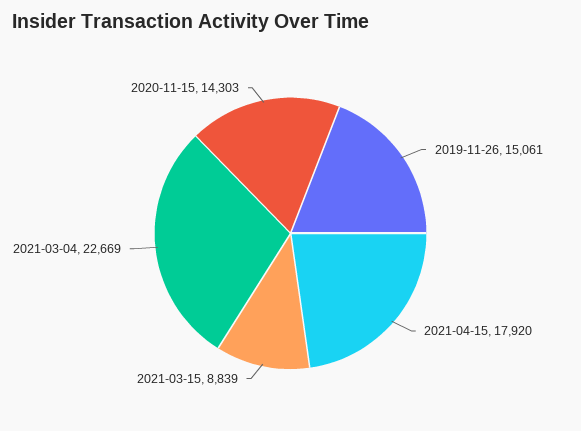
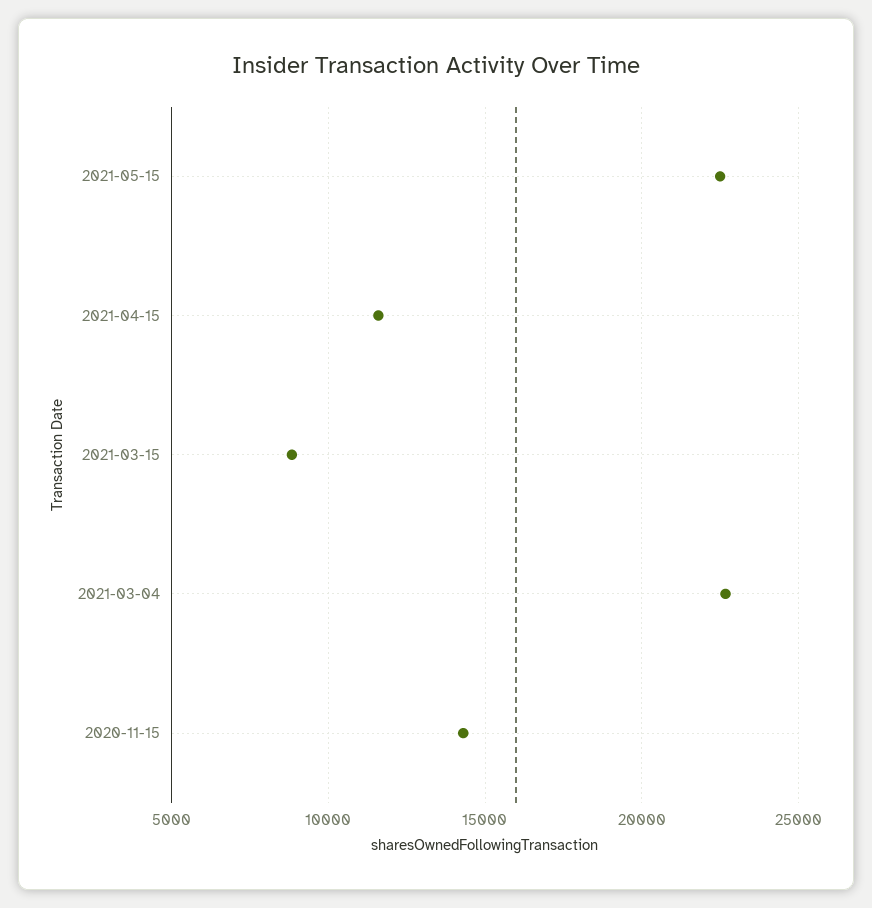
2019-11-26: 15061 -> none
2021-04-15: 17920 -> 11500
2021-05-15: none -> 22500

